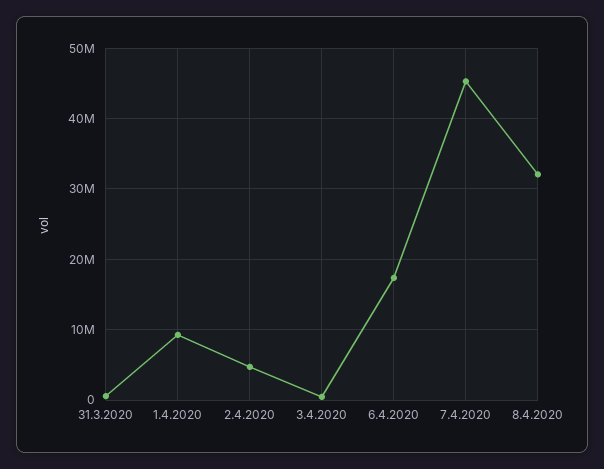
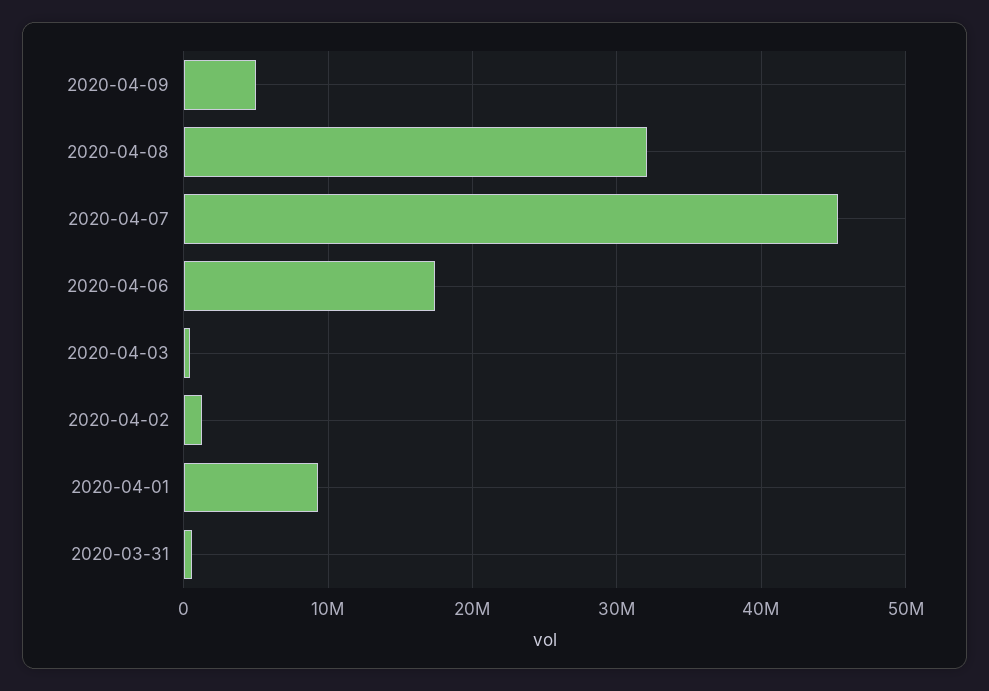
2.4.2020: 5000000 -> 1000000
2020-04-09: none -> 5000000

